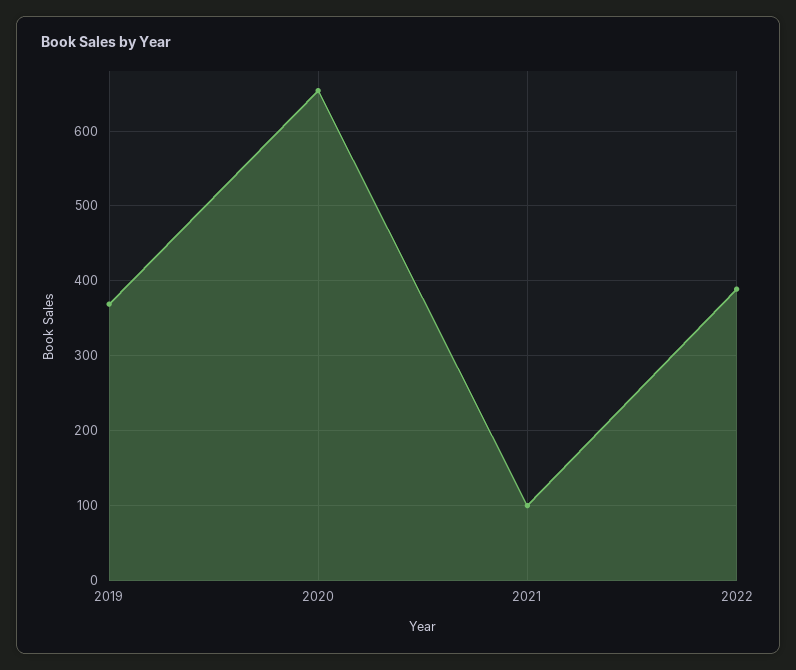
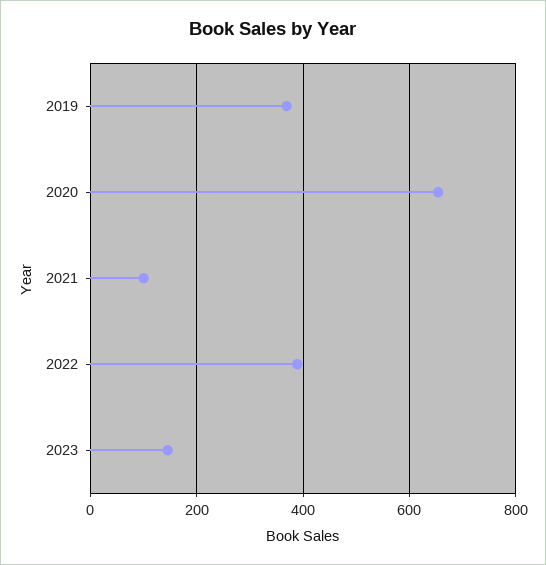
2023: none -> 140

